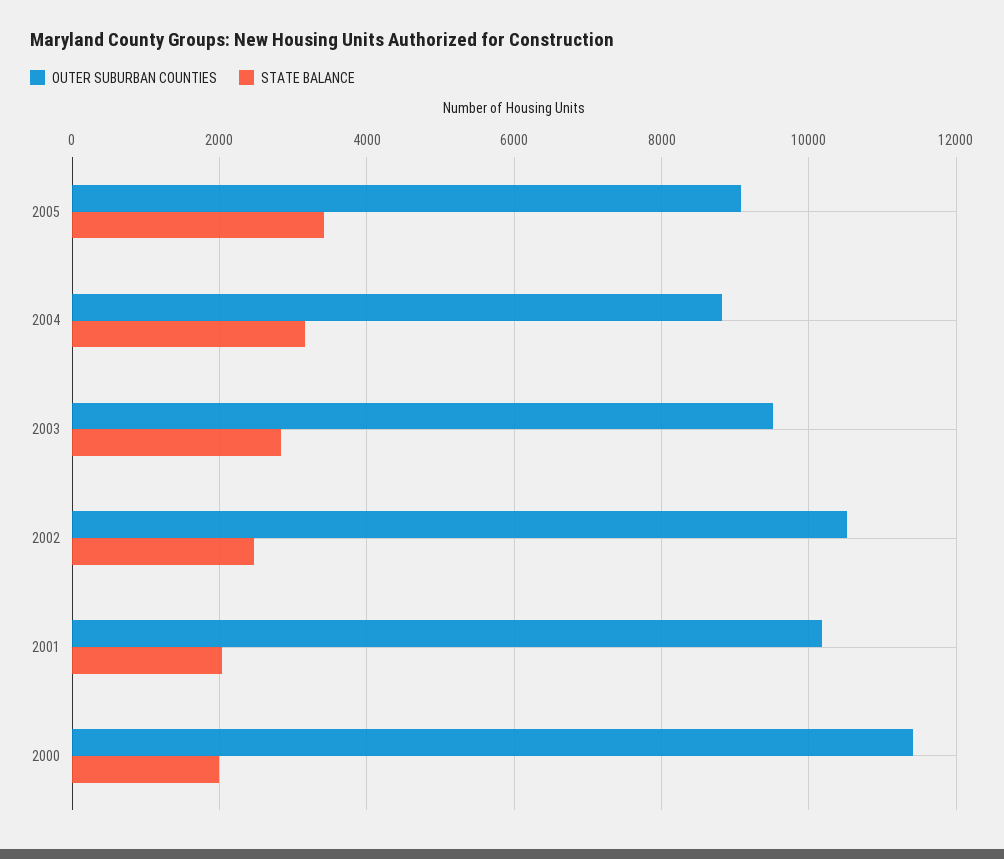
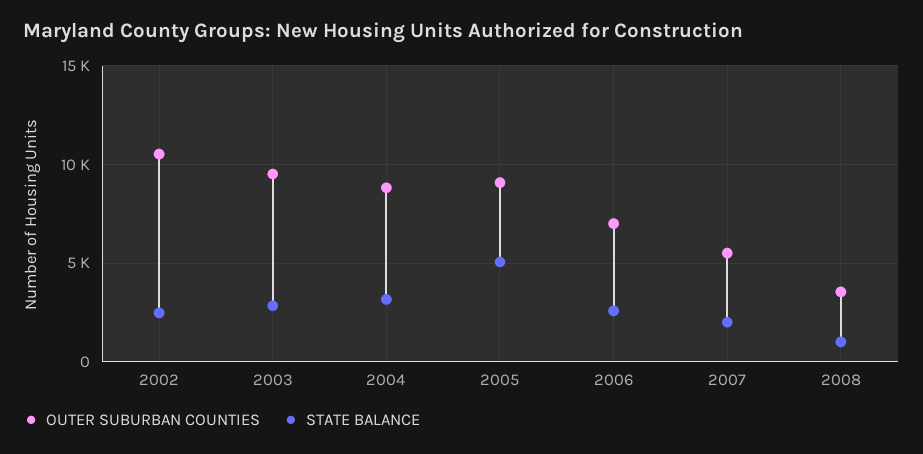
STATE BALANCE, 2005: 3400 -> 5000
OUTER SUBURBAN COUNTIES, 2001: 10200 -> none
STATE BALANCE, 2001: 2000 -> none
OUTER SUBURBAN COUNTIES, 2000: 11400 -> none
STATE BALANCE, 2000: 2000 -> none
OUTER SUBURBAN COUNTIES, 2006: none -> 7000
STATE BALANCE, 2006: none -> 2500
OUTER SUBURBAN COUNTIES, 2007: none -> 5500
STATE BALANCE, 2007: none -> 2000
OUTER SUBURBAN COUNTIES, 2008: none -> 3500
STATE BALANCE, 2008: none -> 1000

